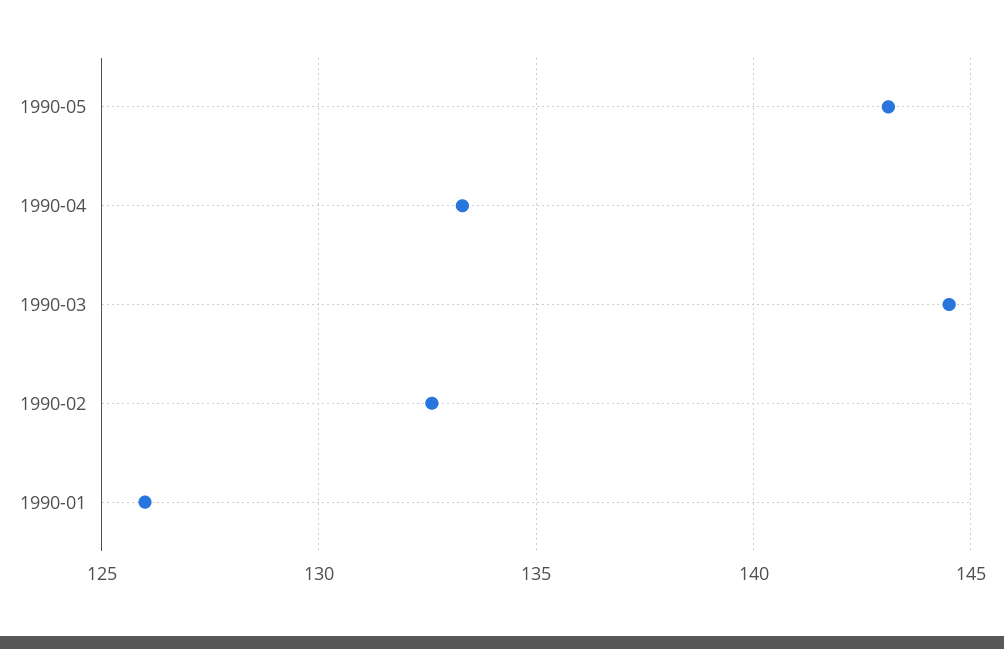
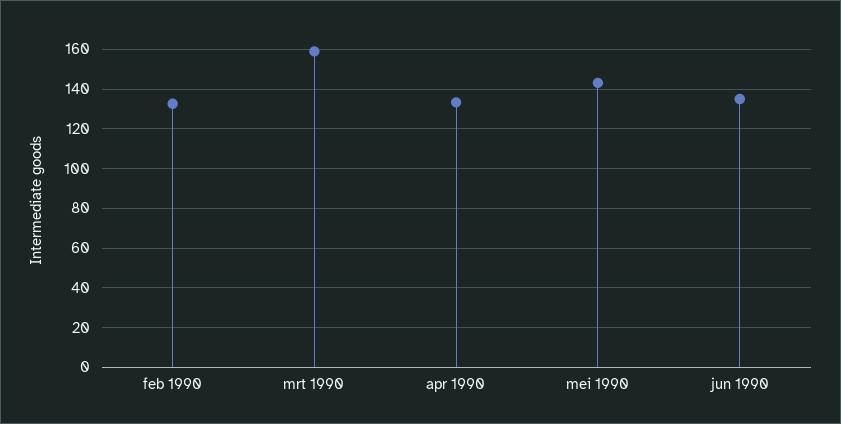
1990-03: 144.5 -> 160
1990-01: 126 -> none
jun 1990: none -> 135

